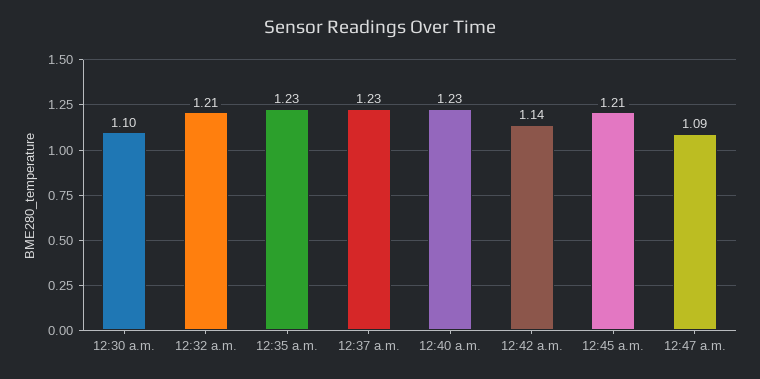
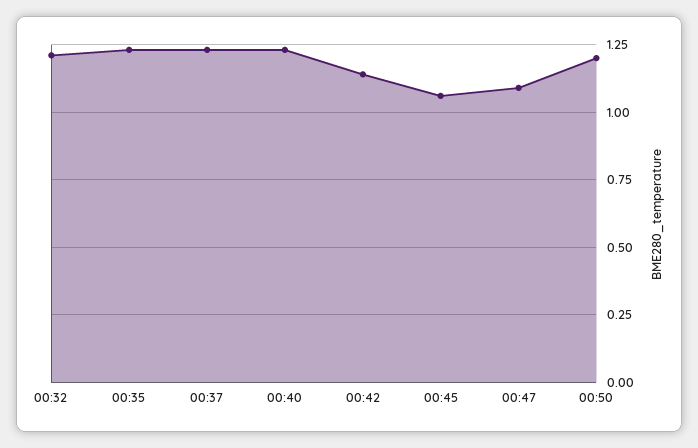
12:30 a.m.: 1.1 -> none
12:45 a.m.: 1.21 -> 1.05
00:50: none -> 1.2

